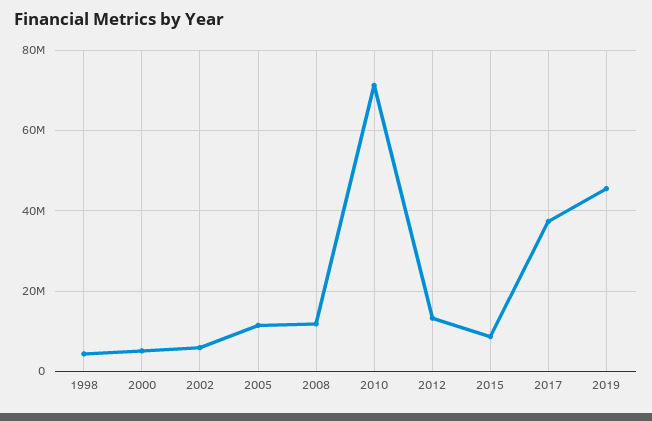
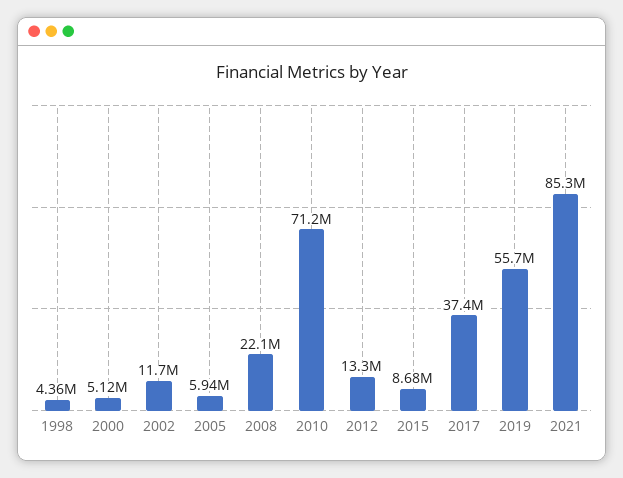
2002: 6000000 -> 11700000
2005: 12000000 -> 5940000
2008: 12000000 -> 22100000
2019: 46000000 -> 55700000
2021: none -> 85300000

